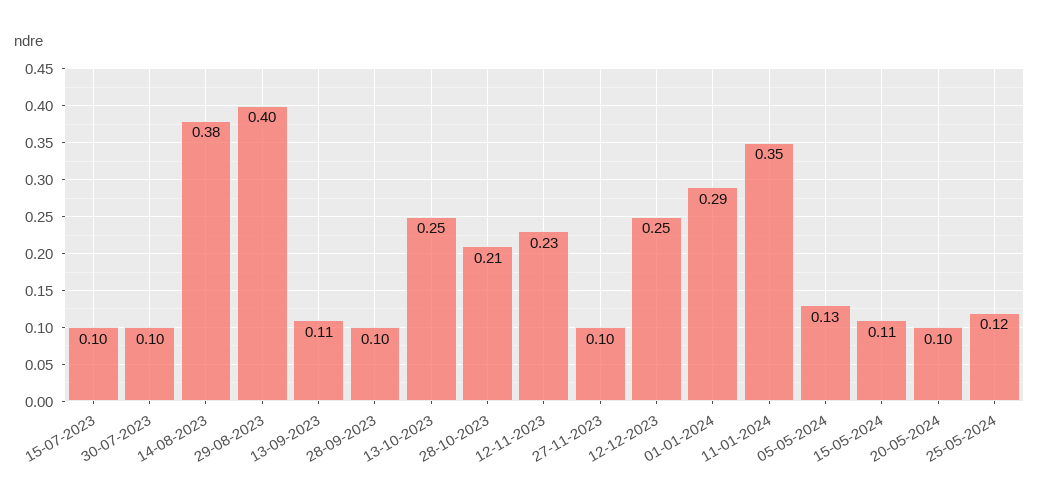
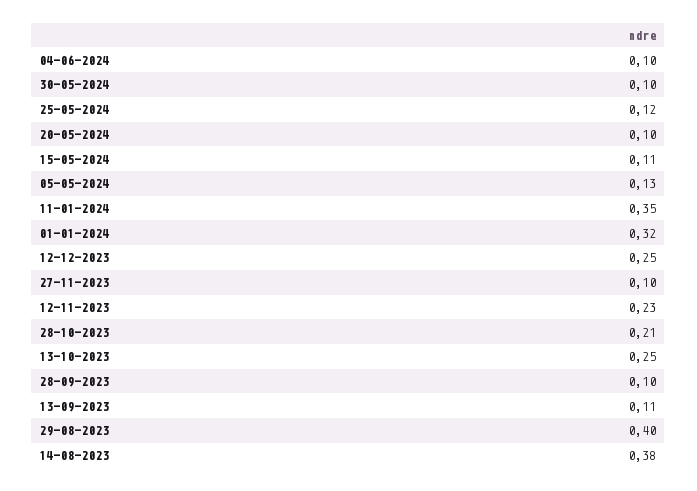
15-07-2023: 0.1 -> none
30-07-2023: 0.1 -> none
01-01-2024: 0.29 -> 0.32
04-06-2024: none -> 0.1
30-05-2024: none -> 0.1

